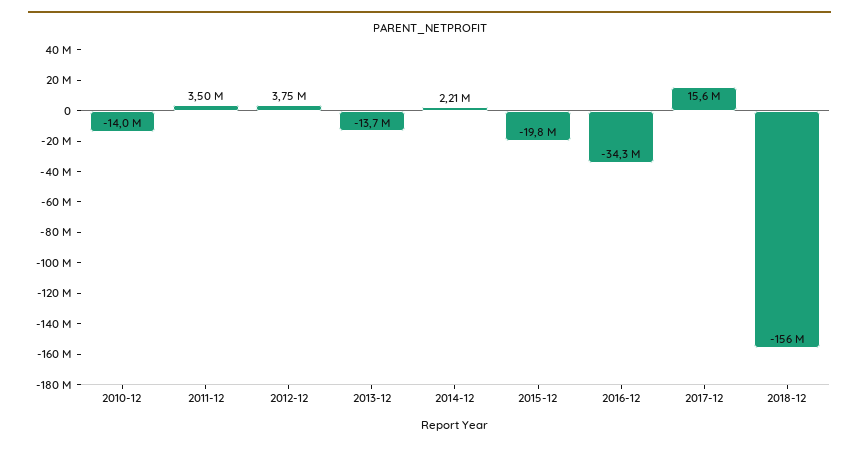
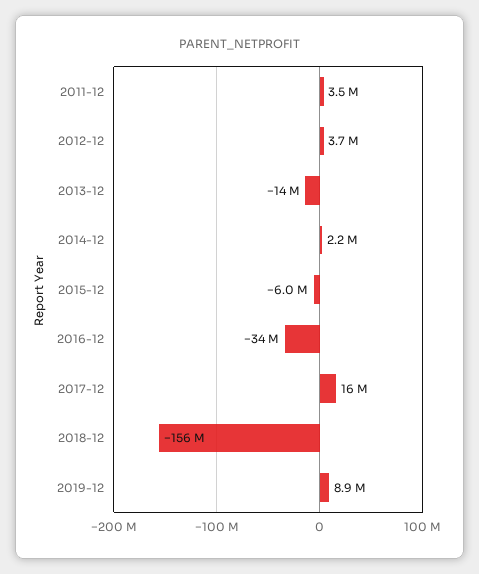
2010-12: -14000000 -> none
2015-12: -19800000 -> -6000000
2019-12: none -> 8900000

